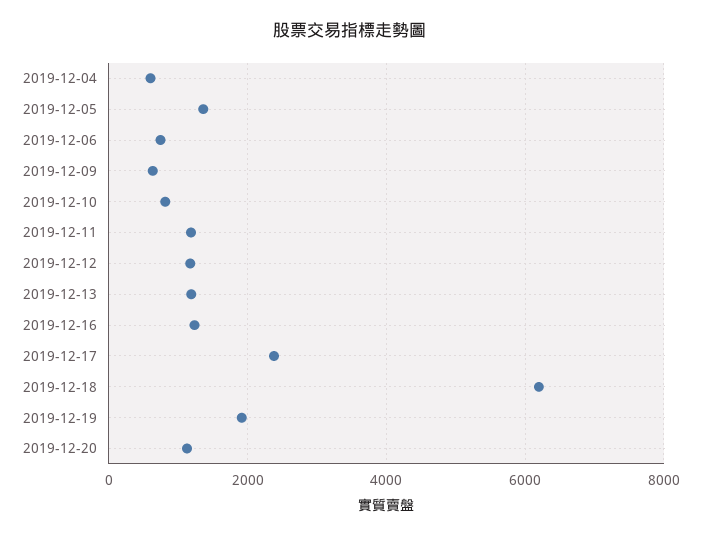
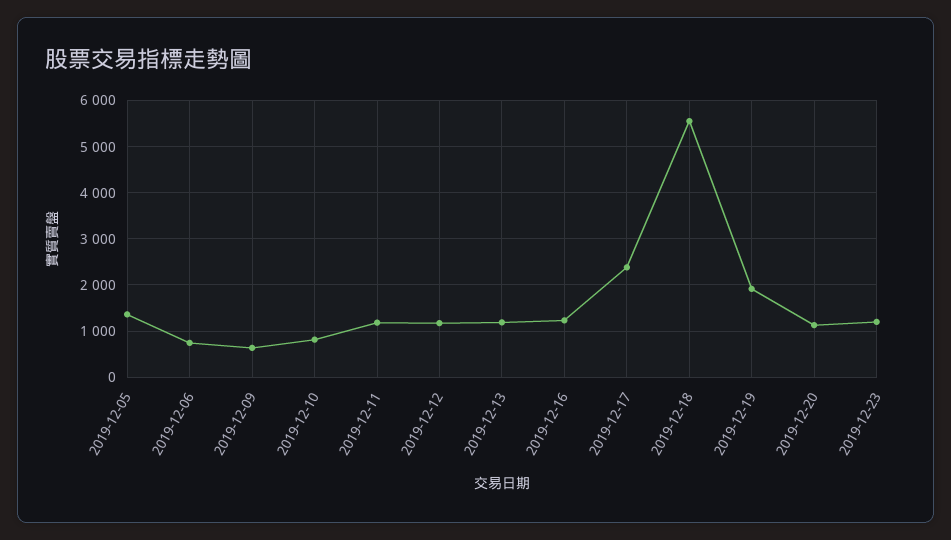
2019-12-04: 600 -> none
2019-12-18: 6200 -> 5600
2019-12-23: none -> 1200

